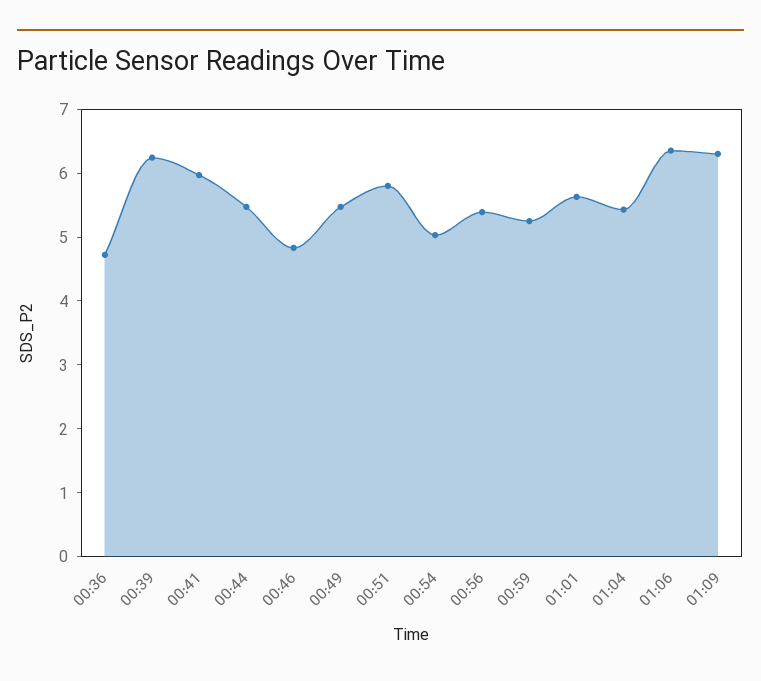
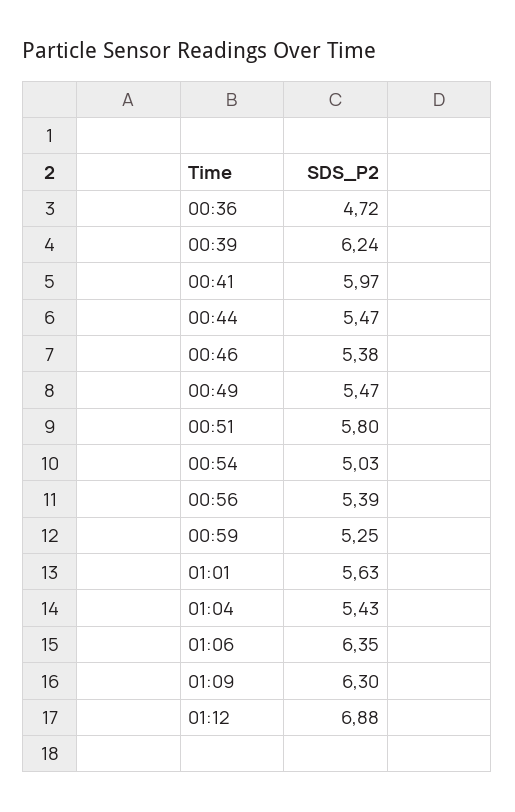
00:46: 4.8 -> 5.38
01:12: none -> 6.88

